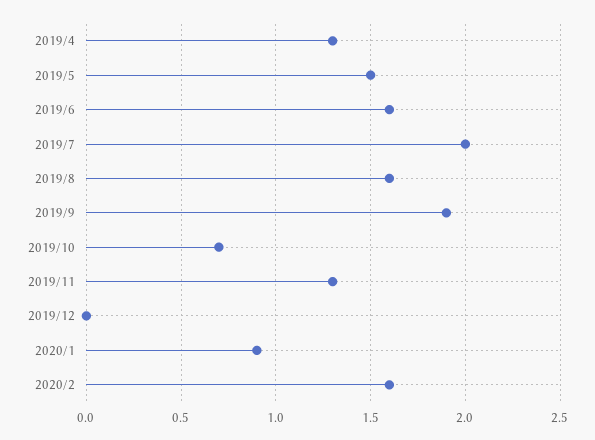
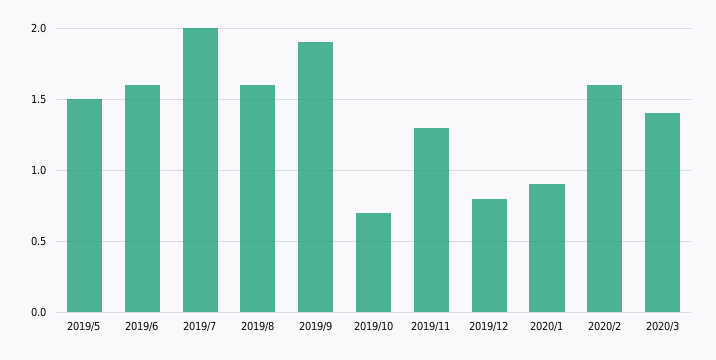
2019/4: 1.3 -> none
2019/12: 0 -> 0.8
2020/3: none -> 1.4

